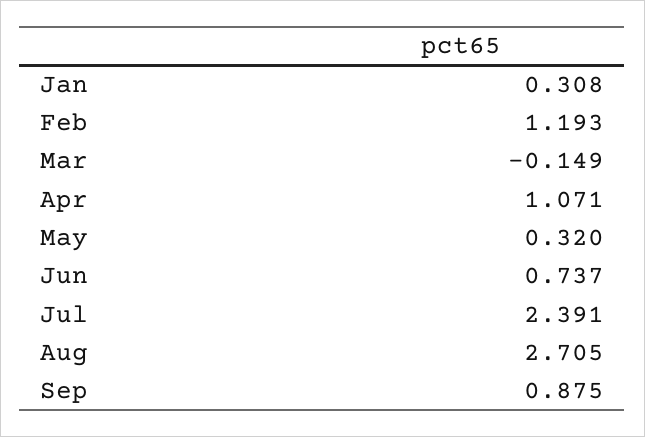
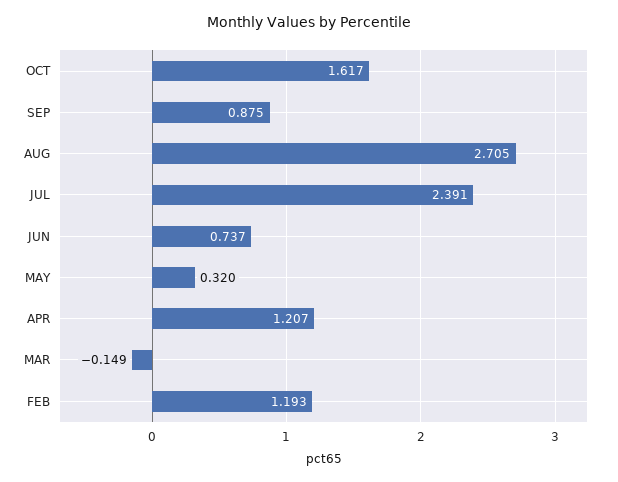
Jan: 0.308 -> none
Apr: 1.071 -> 1.207
OCT: none -> 1.617

